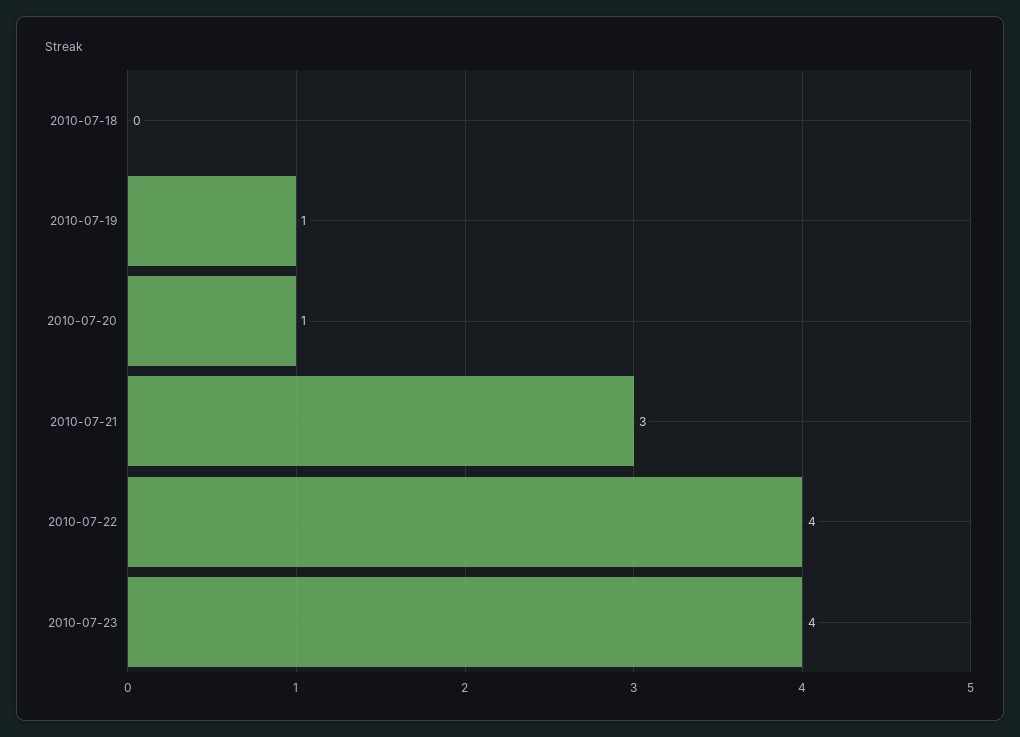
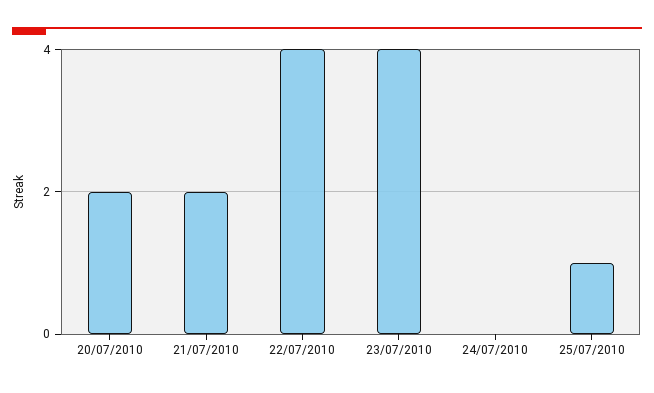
2010-07-18: 0 -> none
2010-07-19: 1 -> none
2010-07-20: 1 -> 2
2010-07-21: 3 -> 2
24/07/2010: none -> 0
25/07/2010: none -> 1

